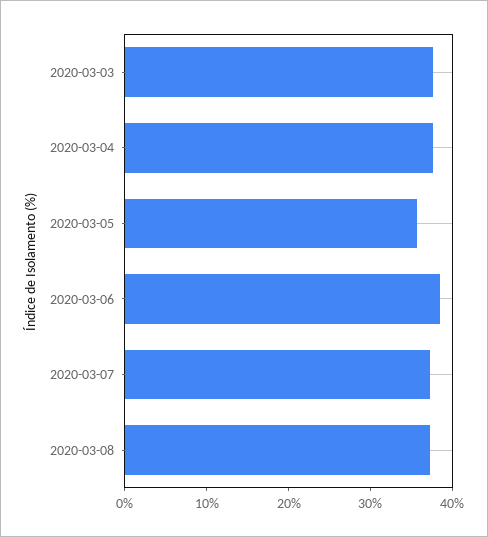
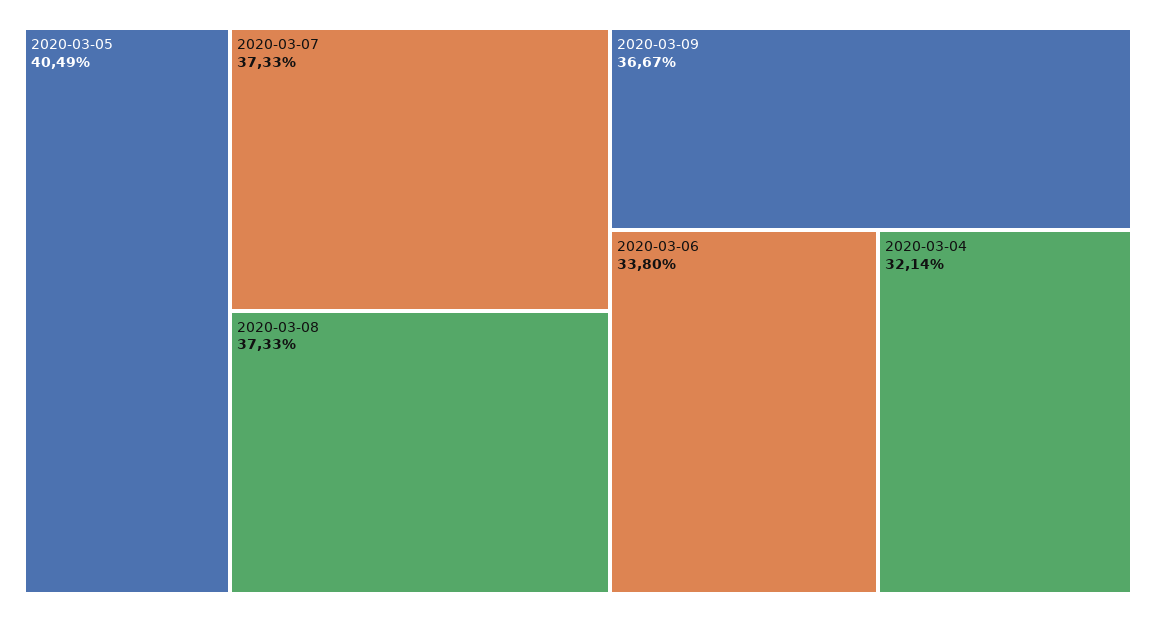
2020-03-03: 38 -> none
2020-03-04: 38 -> 32.14
2020-03-05: 36 -> 40.49
2020-03-06: 38 -> 33.8
2020-03-09: none -> 36.67

